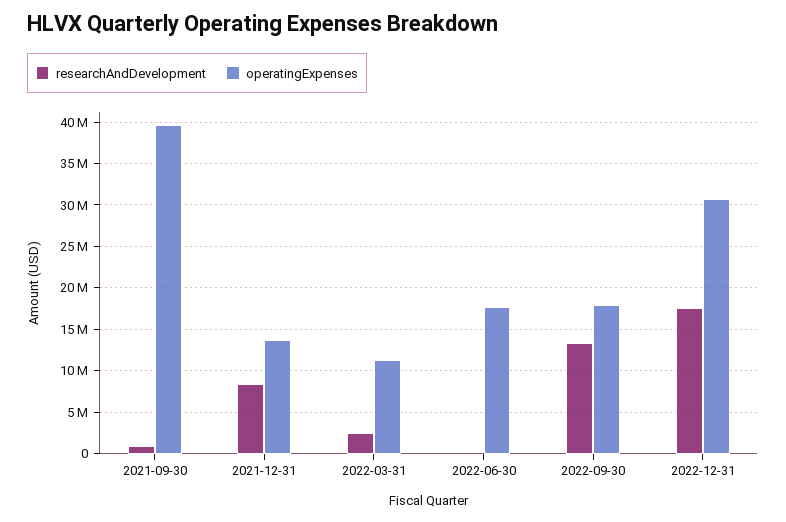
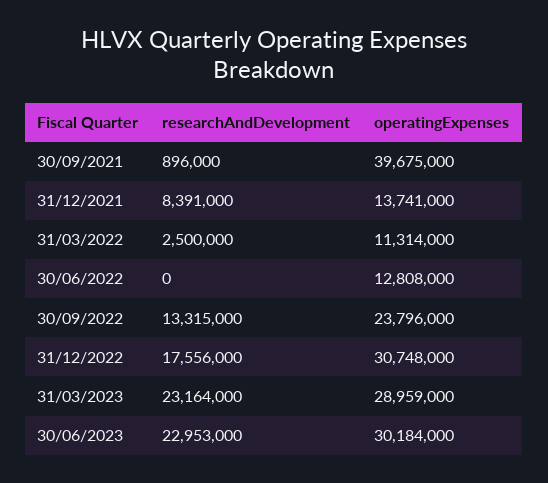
operatingExpenses, 2022-06-30: 18000000 -> 12808000
operatingExpenses, 2022-09-30: 18000000 -> 23796000
researchAndDevelopment, 31/03/2023: none -> 23164000
operatingExpenses, 31/03/2023: none -> 28959000
researchAndDevelopment, 30/06/2023: none -> 22953000
operatingExpenses, 30/06/2023: none -> 30184000

